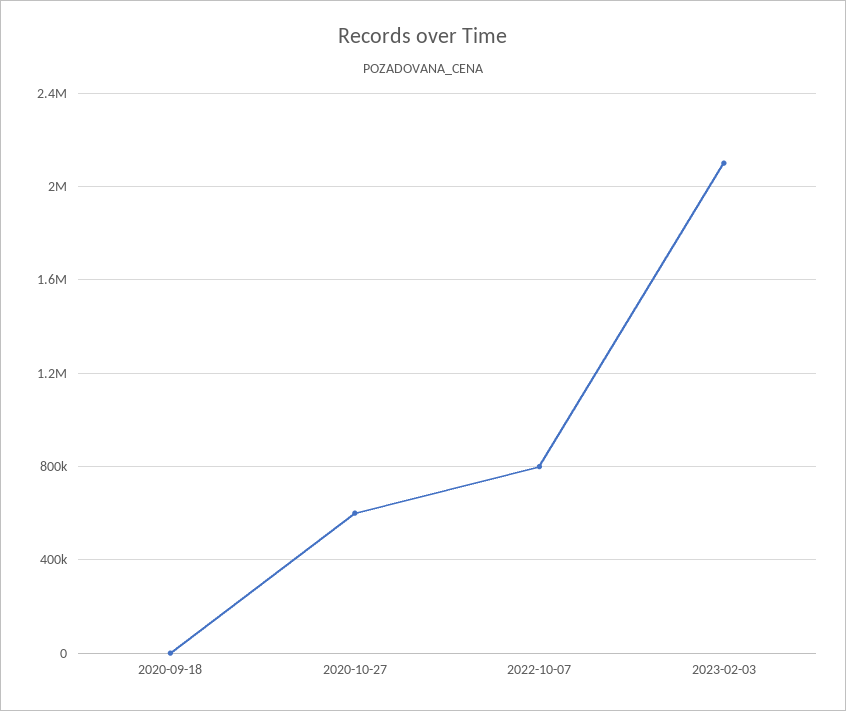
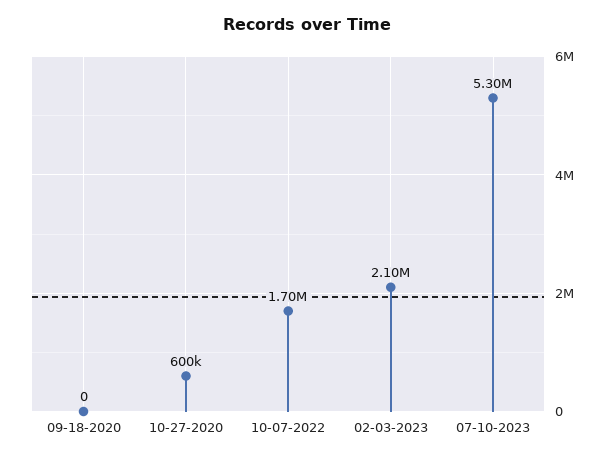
2022-10-07: 800000 -> 1700000
07-10-2023: none -> 5300000

